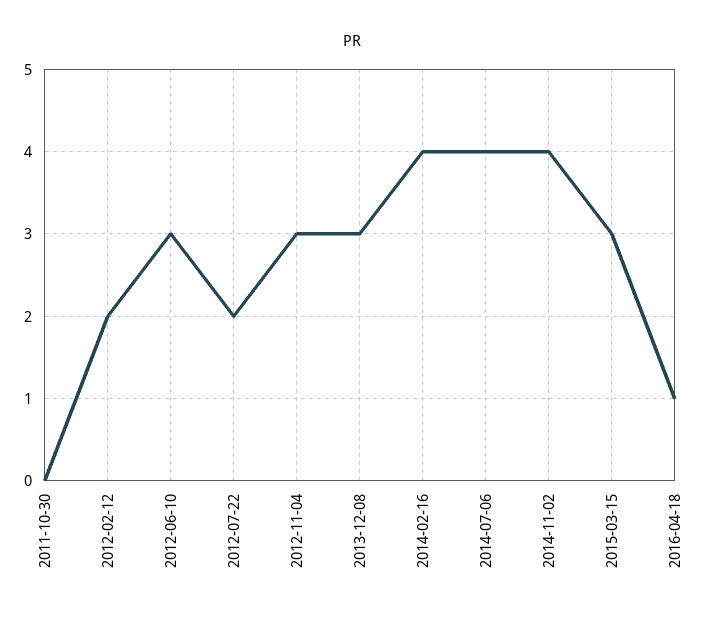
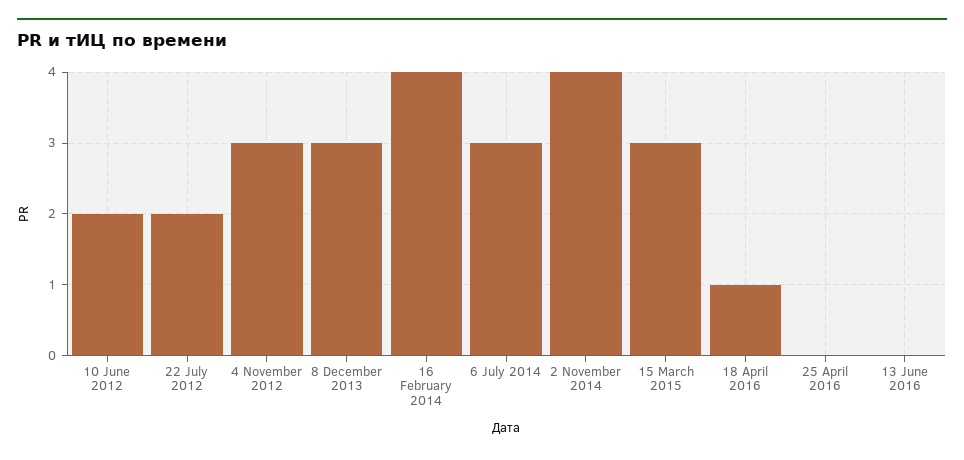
2011-10-30: 0 -> none
2012-02-12: 2 -> none
2012-06-10: 3 -> 2
2014-07-06: 4 -> 3
25 April 2016: none -> 0
13 June 2016: none -> 0

